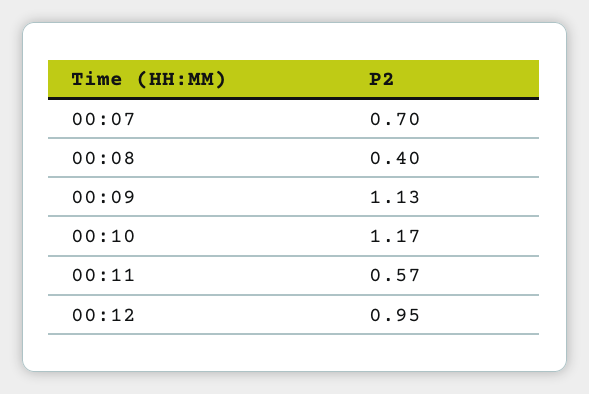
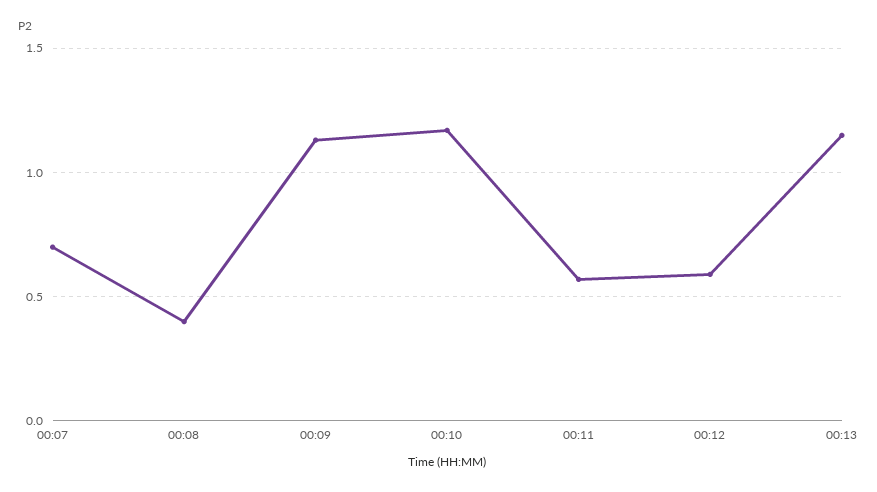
00:12: 0.95 -> 0.6
00:13: none -> 1.15

